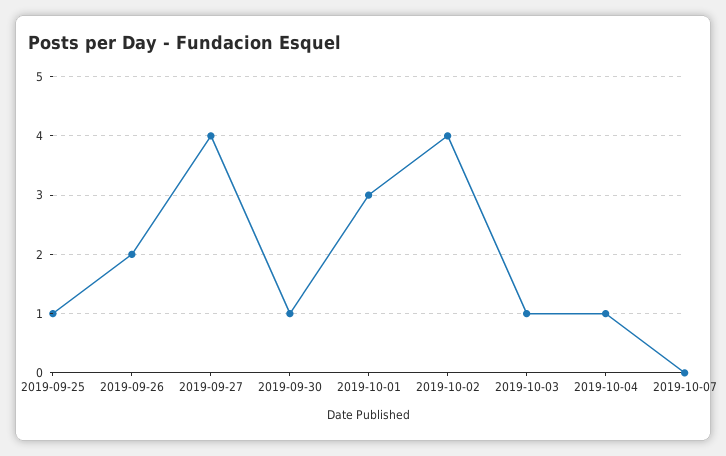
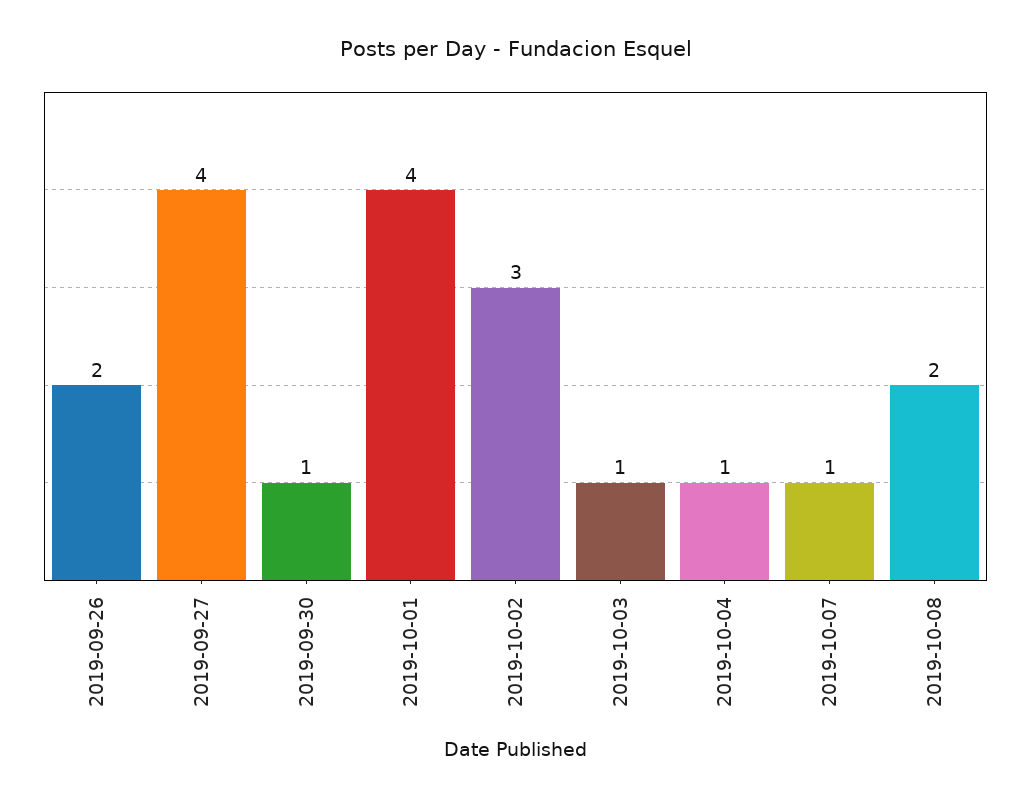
2019-09-25: 1 -> none
2019-10-01: 3 -> 4
2019-10-02: 4 -> 3
2019-10-07: 0 -> 1
2019-10-08: none -> 2

